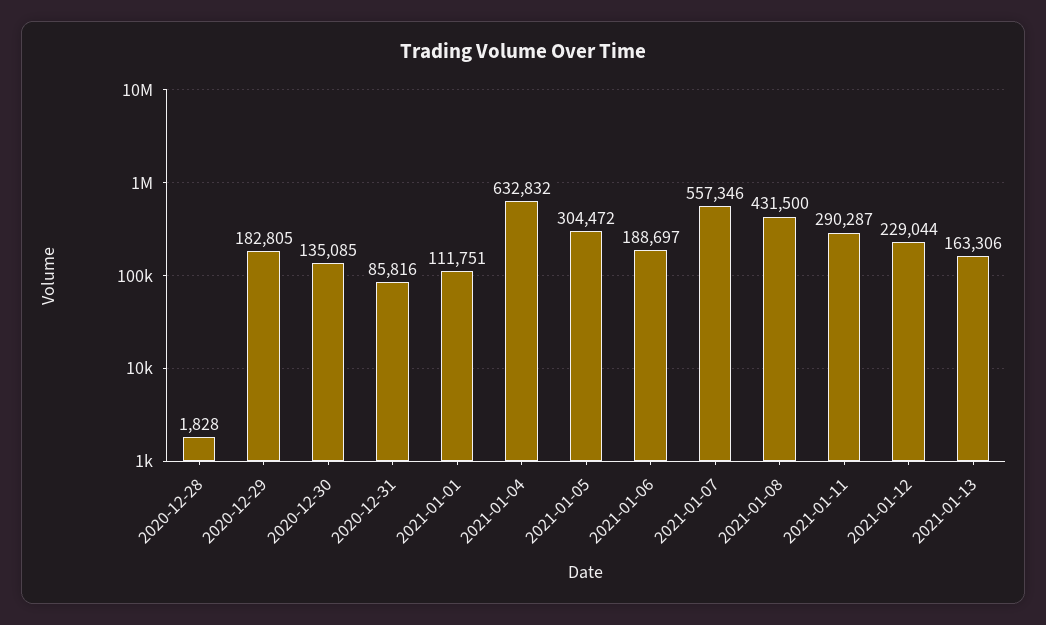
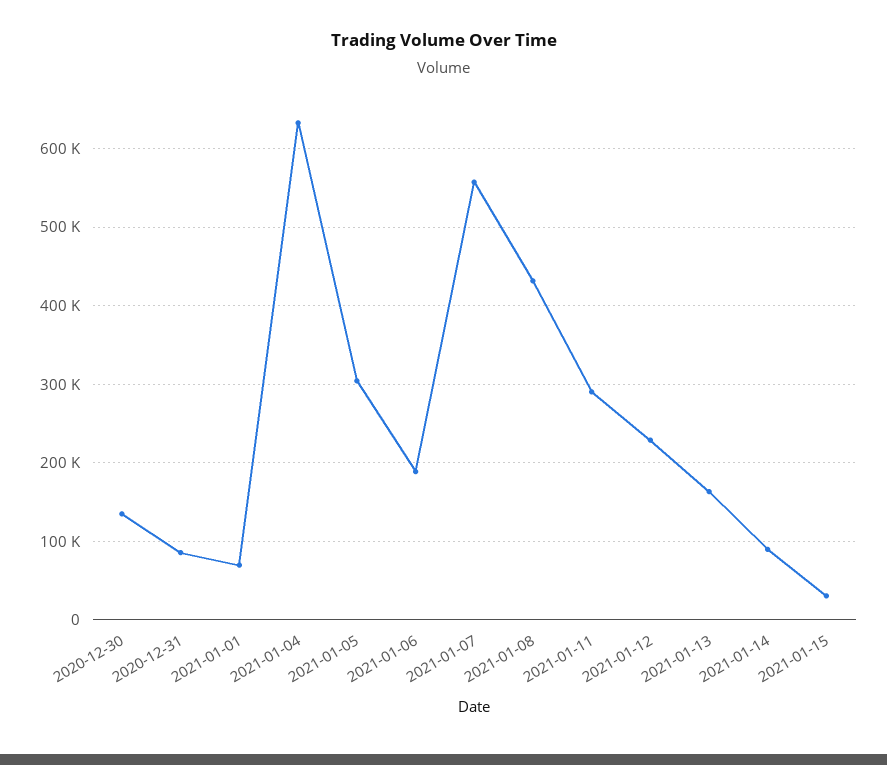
2020-12-28: 1828 -> none
2020-12-29: 182805 -> none
2021-01-01: 111751 -> 70000
2021-01-14: none -> 90000
2021-01-15: none -> 30000

